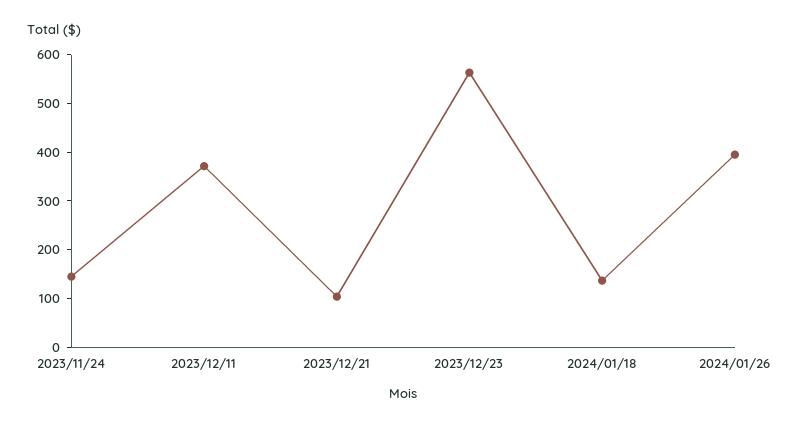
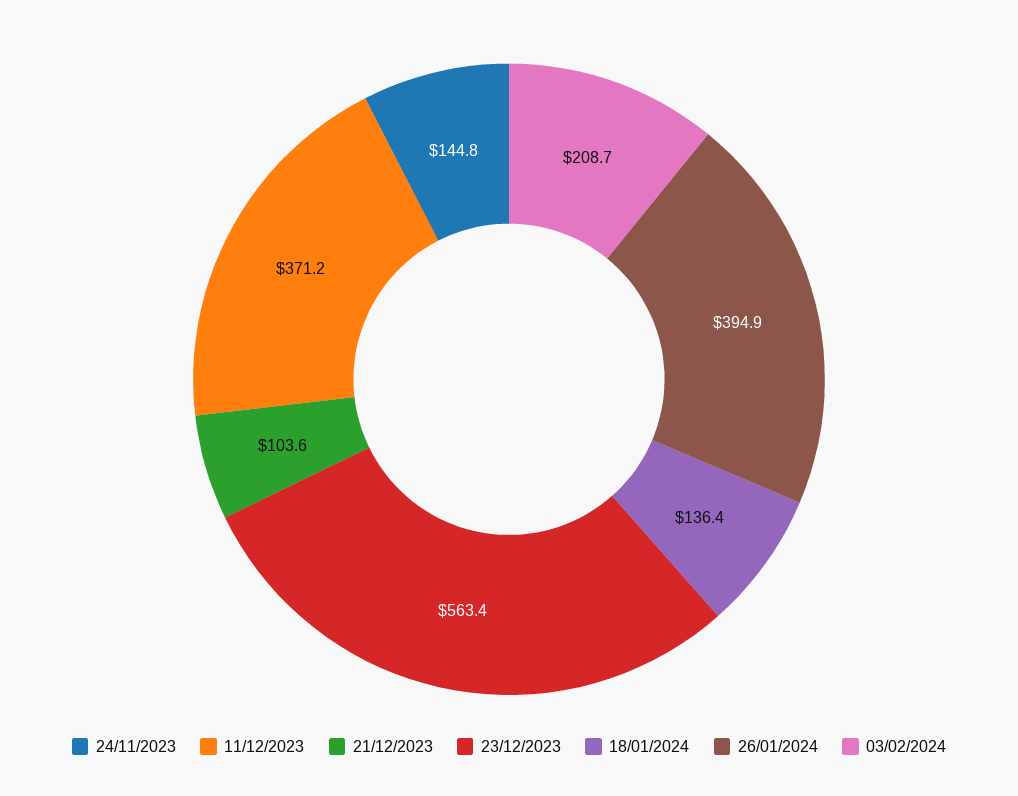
03/02/2024: none -> 208.7

